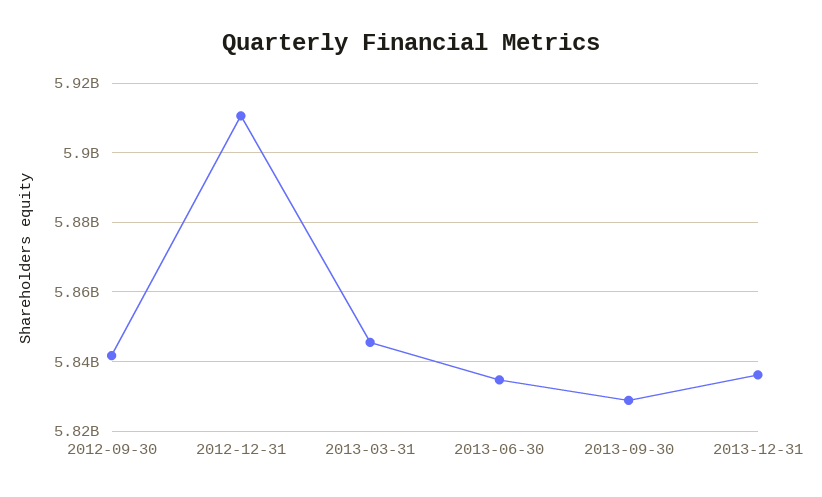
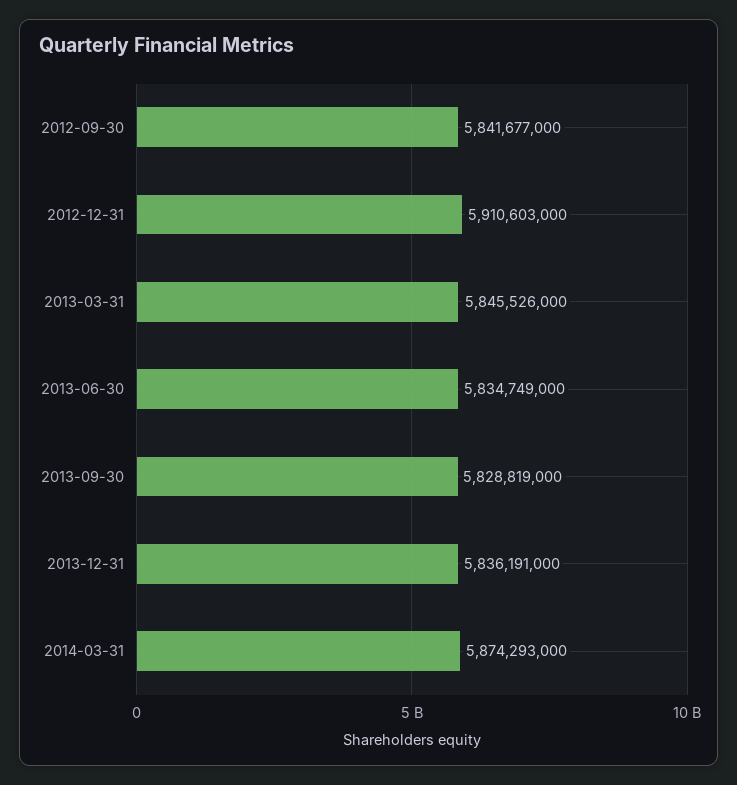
2014-03-31: none -> 5874293000

